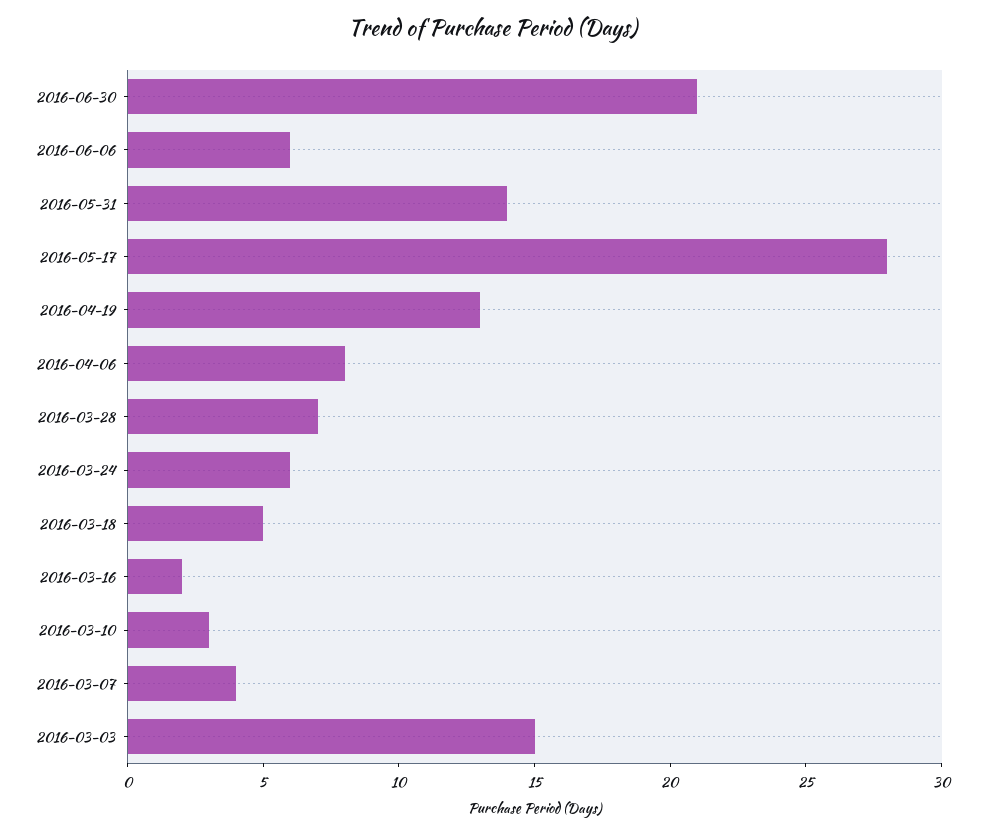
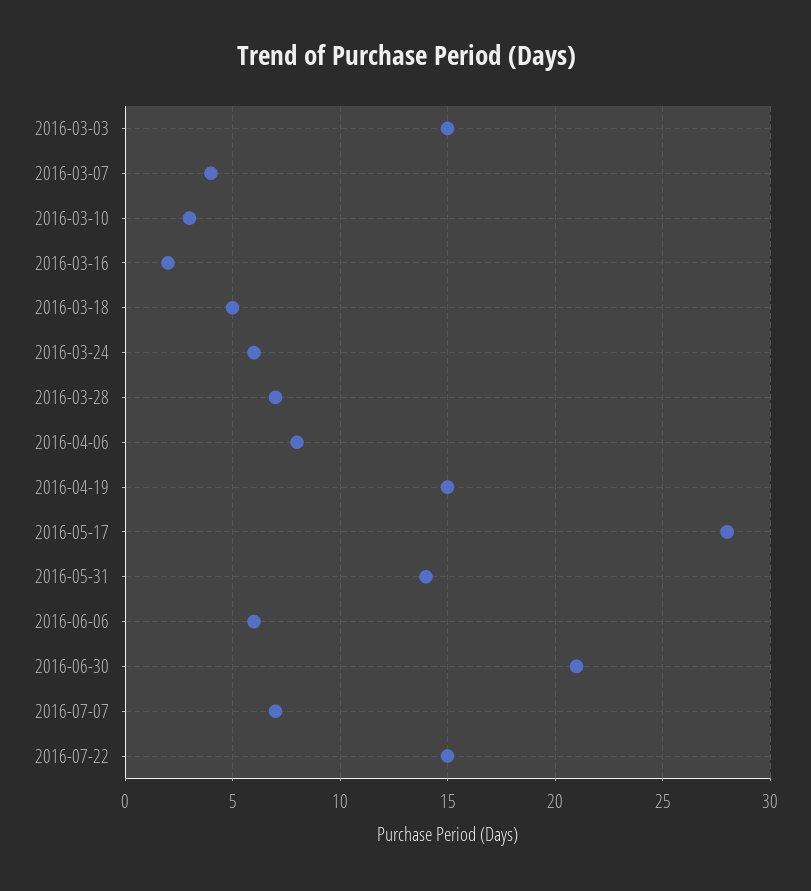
2016-04-19: 13 -> 15
2016-07-07: none -> 7
2016-07-22: none -> 15

